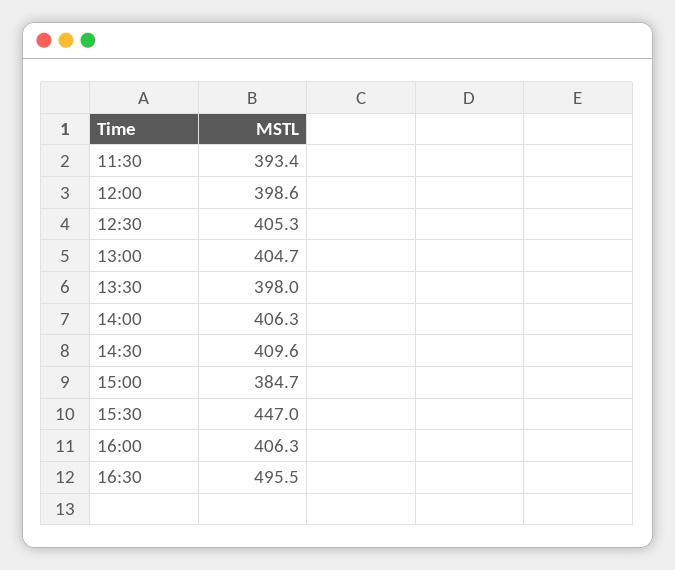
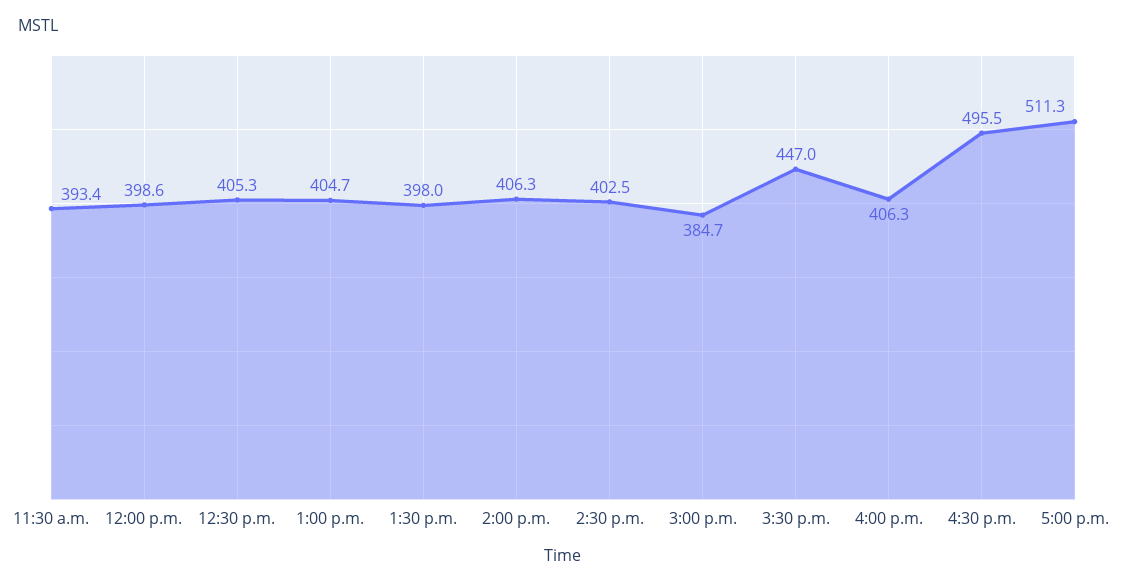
14:30: 409.6 -> 402.5
5:00 p.m.: none -> 511.3

